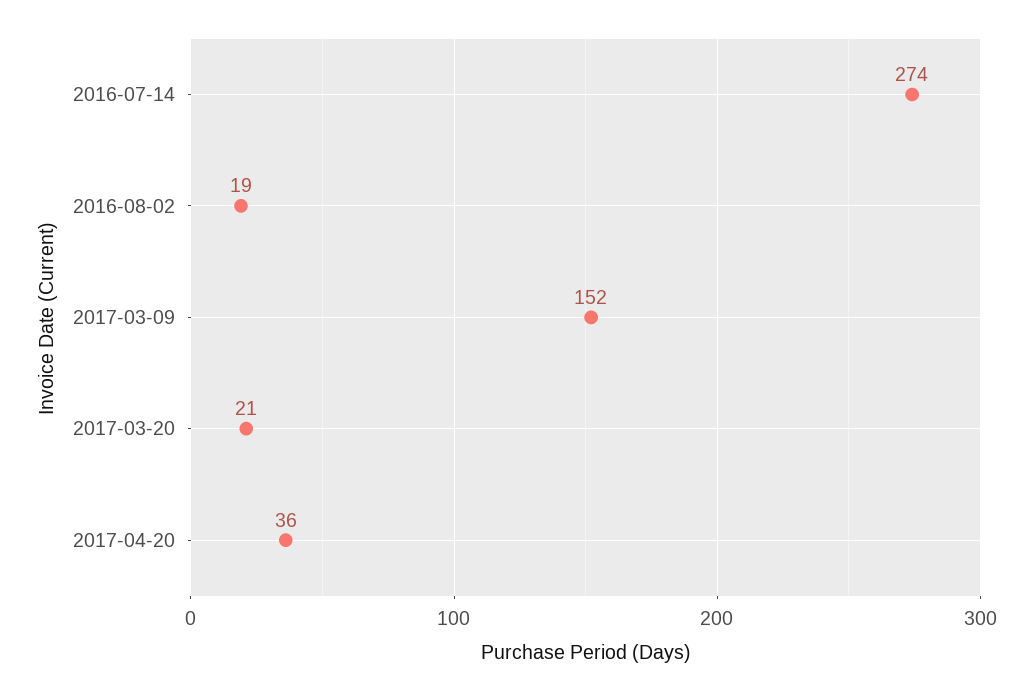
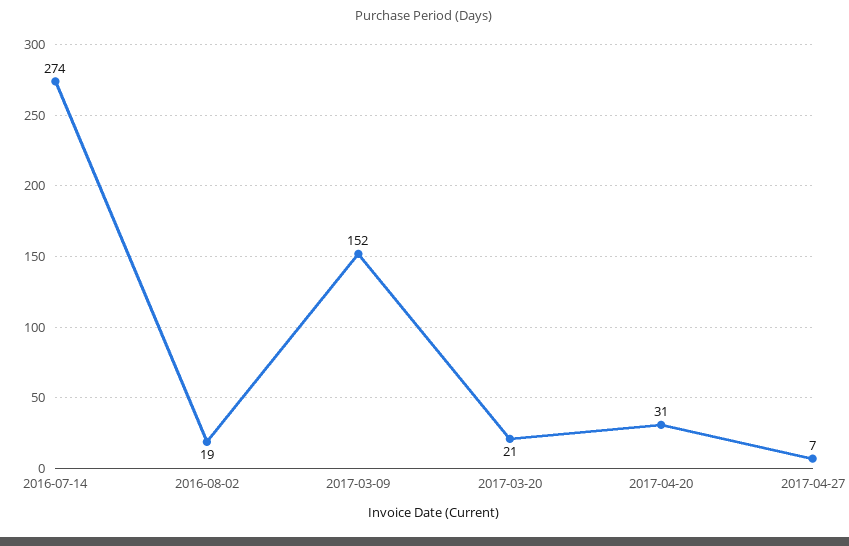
2017-04-20: 36 -> 31
2017-04-27: none -> 7

